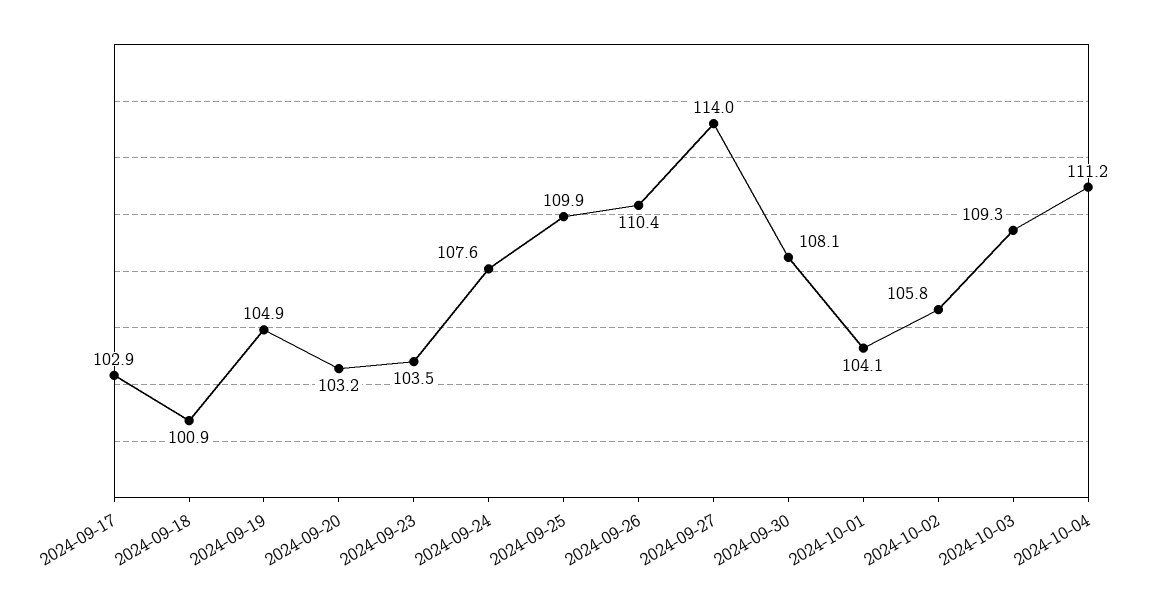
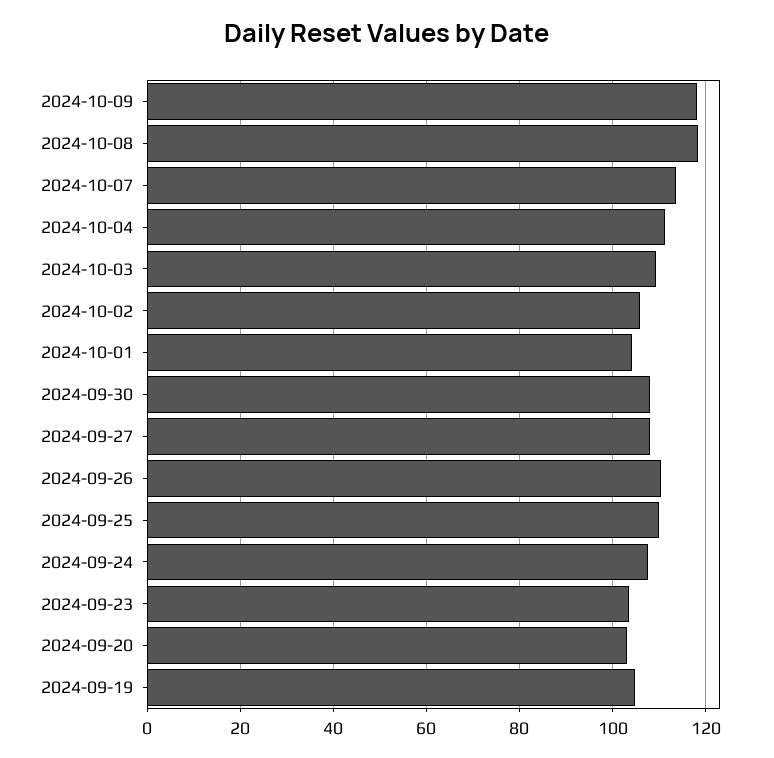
2024-09-17: 102.9 -> none
2024-09-18: 100.9 -> none
2024-09-27: 114 -> 108
2024-10-09: none -> 118
2024-10-08: none -> 118
2024-10-07: none -> 114

